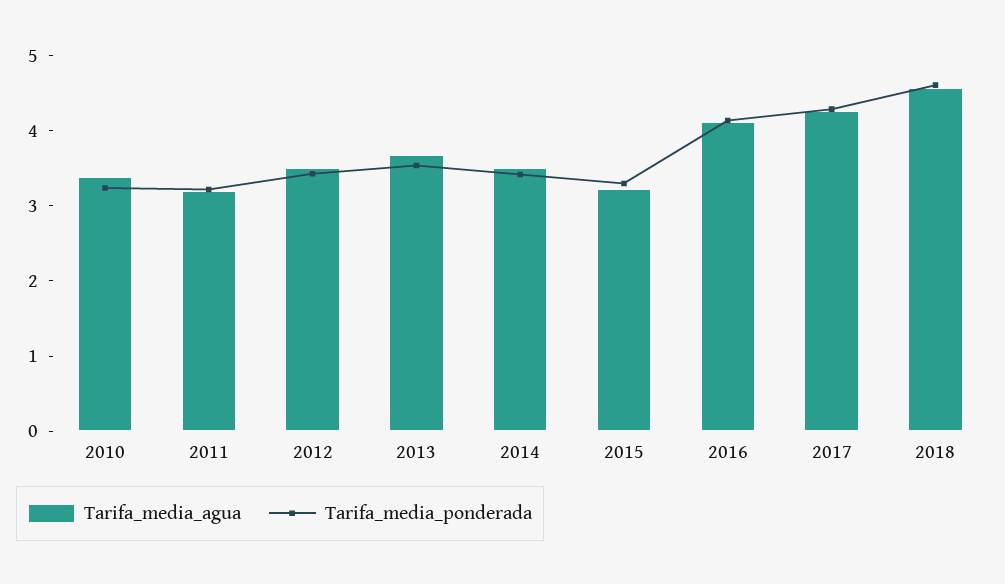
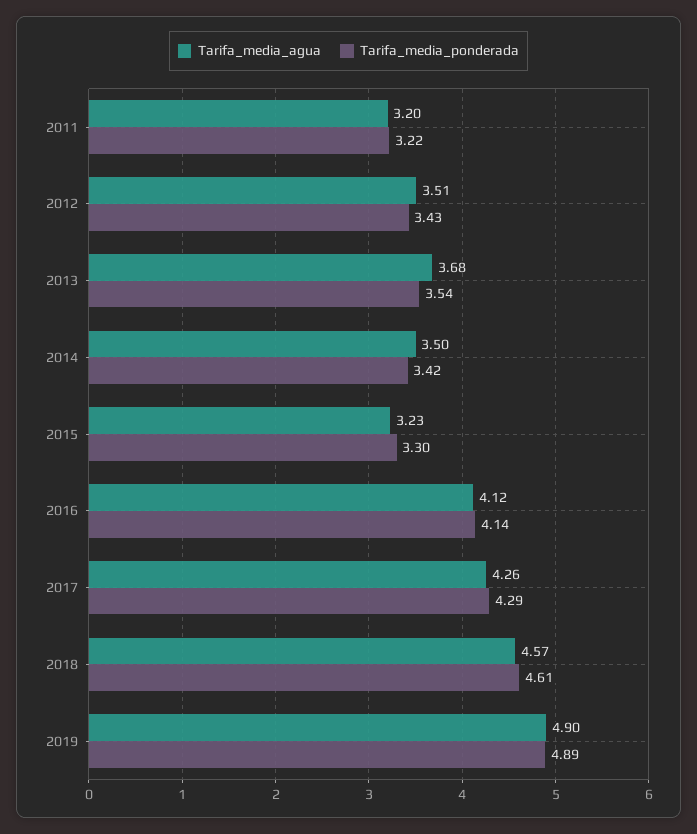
Tarifa_media_agua, 2010: 3.4 -> none
Tarifa_media_ponderada, 2010: 3.2 -> none
Tarifa_media_agua, 2019: none -> 4.9
Tarifa_media_ponderada, 2019: none -> 4.89

